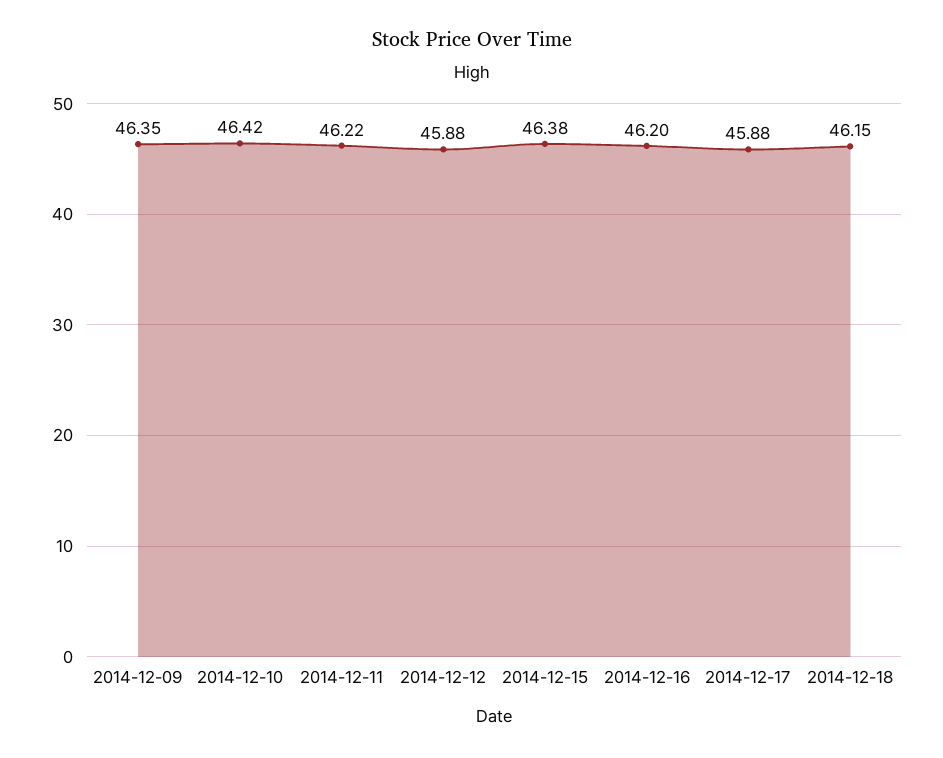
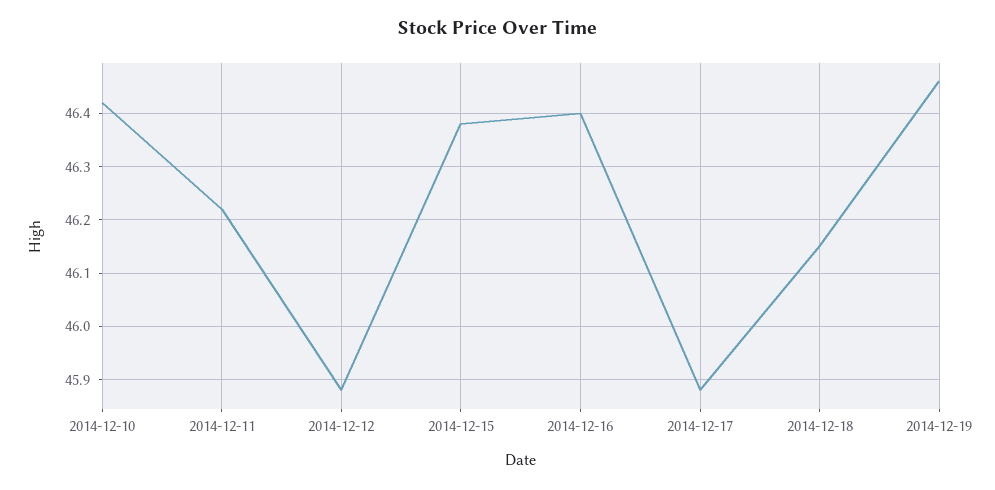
2014-12-09: 46.35 -> none
2014-12-16: 46.2 -> 46.4
2014-12-19: none -> 46.45

